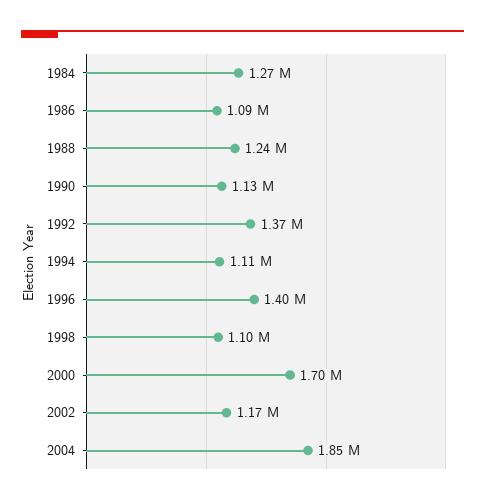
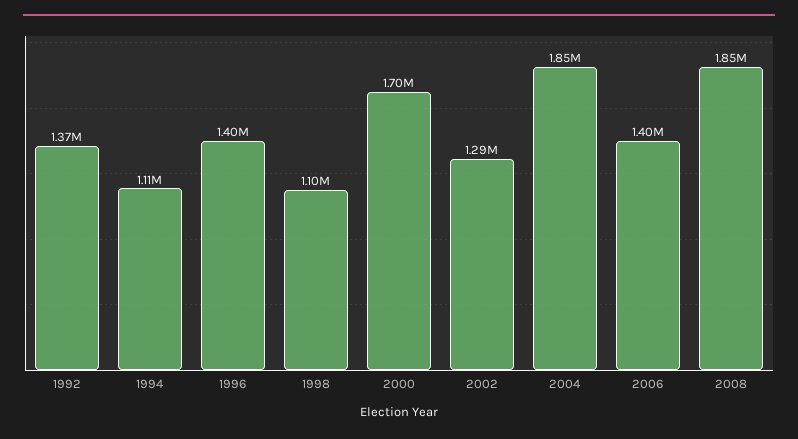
1984: 1270000 -> none
1986: 1090000 -> none
1988: 1240000 -> none
1990: 1130000 -> none
2002: 1170000 -> 1290000
2006: none -> 1400000
2008: none -> 1850000

